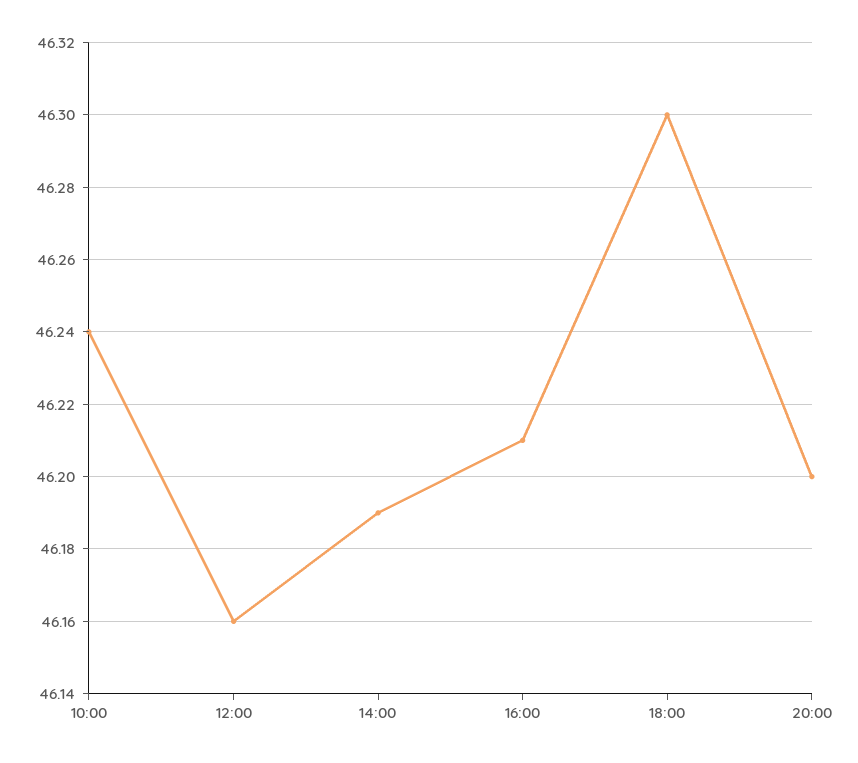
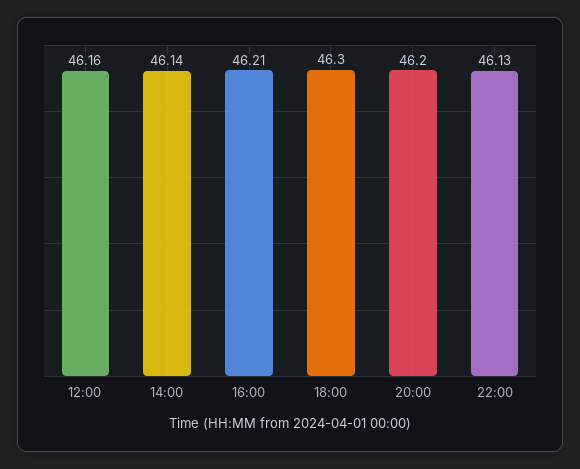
10:00: 46.24 -> none
14:00: 46.19 -> 46.14
22:00: none -> 46.13

